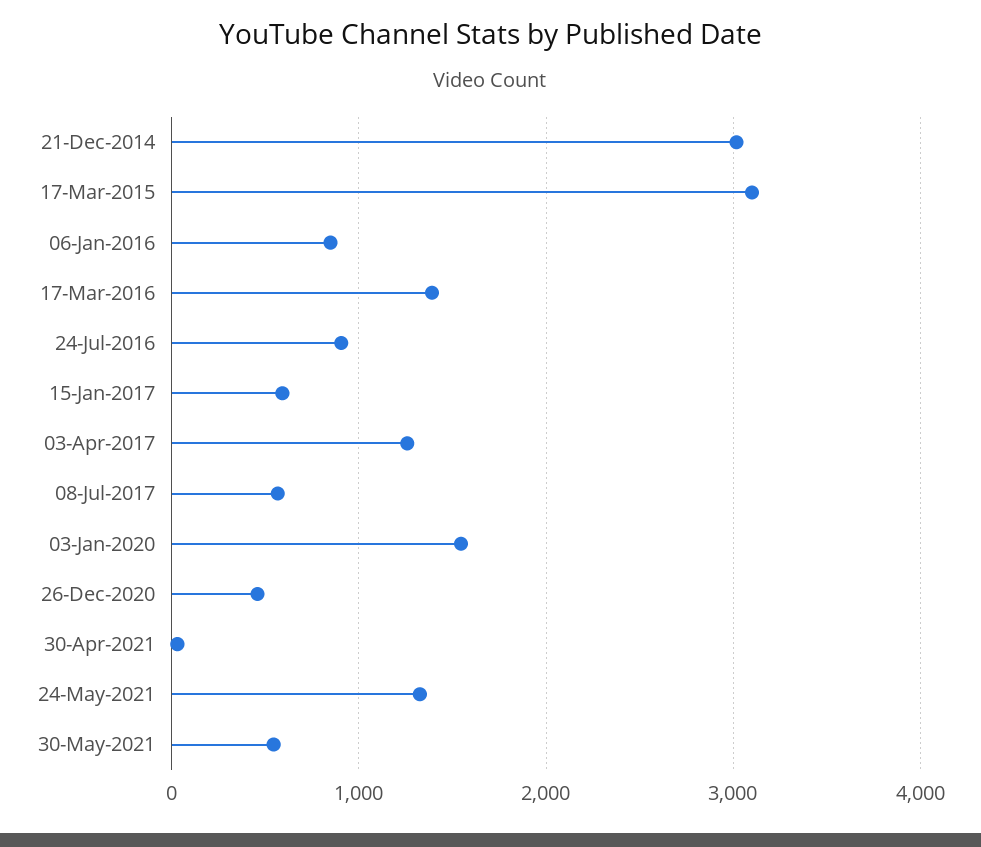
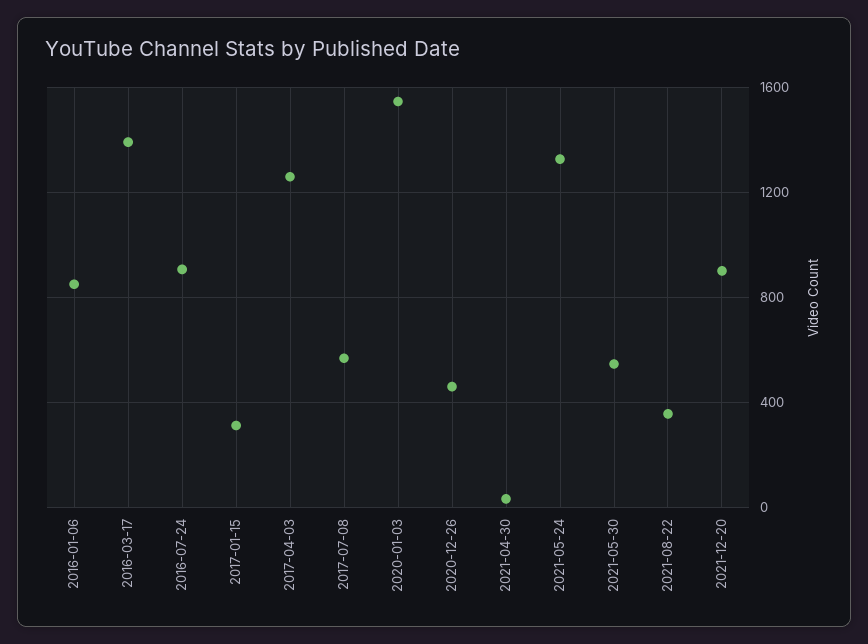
21-Dec-2014: 3000 -> none
17-Mar-2015: 3100 -> none
15-Jan-2017: 600 -> 300
2021-08-22: none -> 350
2021-12-20: none -> 900

